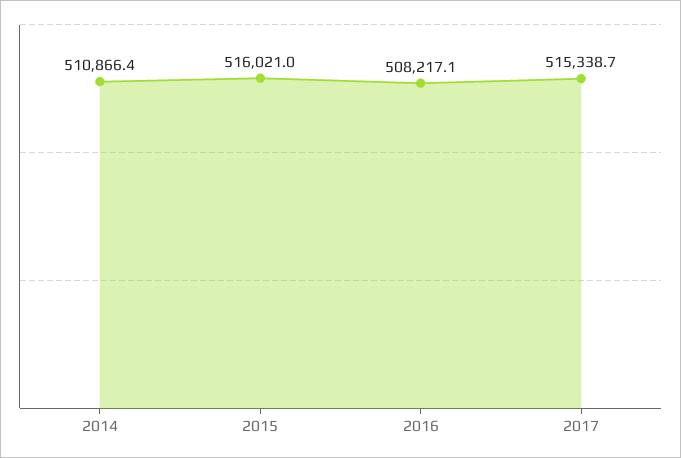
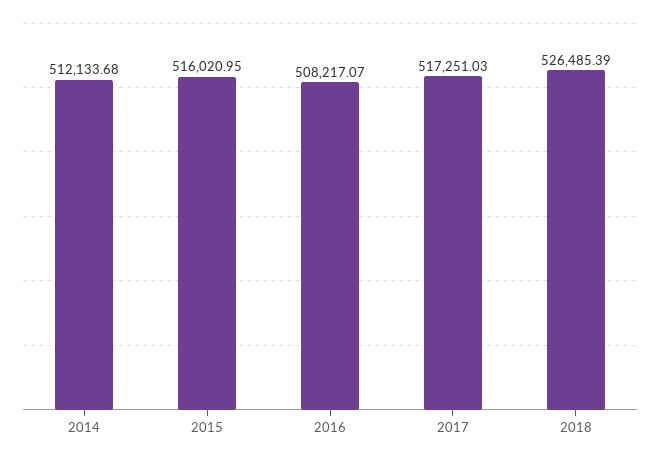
2014: 510866.4 -> 512133.68
2017: 515338.7 -> 517251.03
2018: none -> 526485.39

